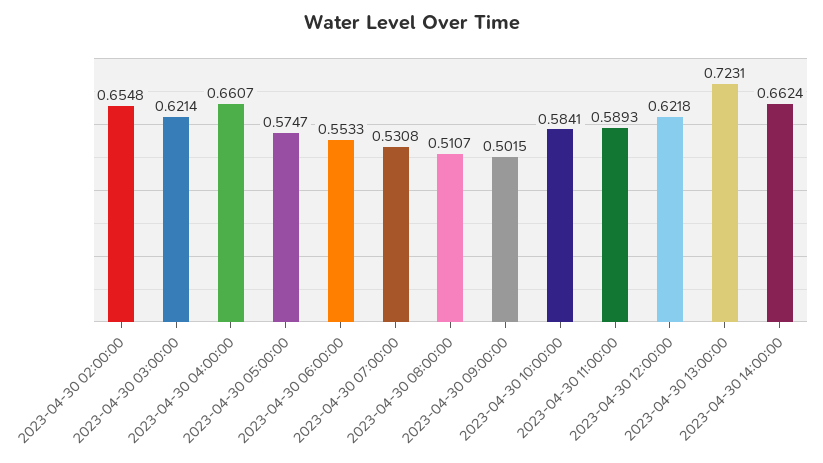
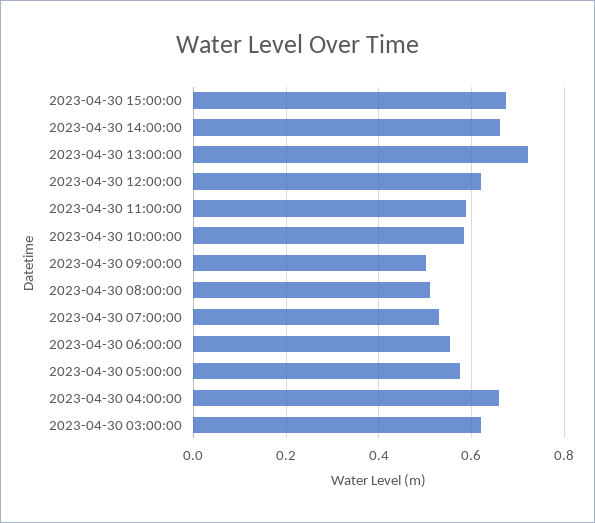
2023-04-30 02:00:00: 0.6548 -> none
2023-04-30 15:00:00: none -> 0.68

